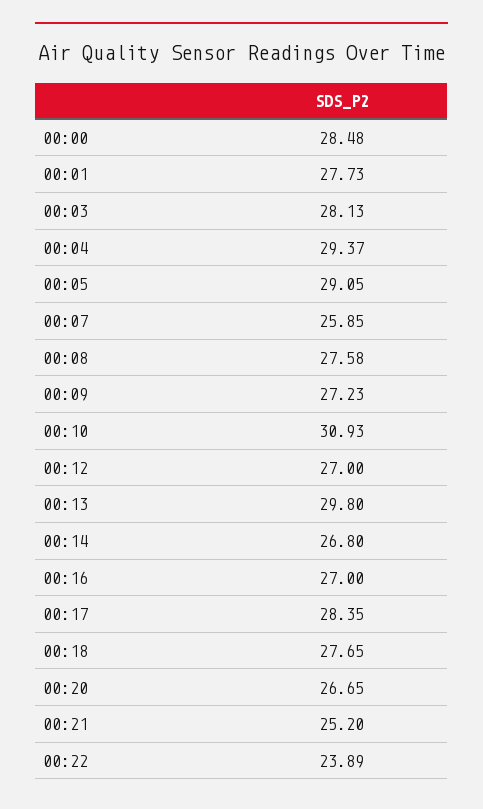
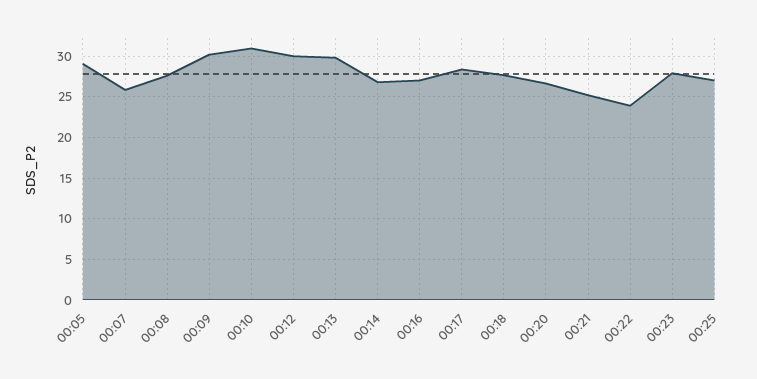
00:00: 28.48 -> none
00:01: 27.73 -> none
00:03: 28.13 -> none
00:04: 29.37 -> none
00:09: 27.23 -> 30
00:12: 27 -> 30
00:23: none -> 28
00:25: none -> 27

